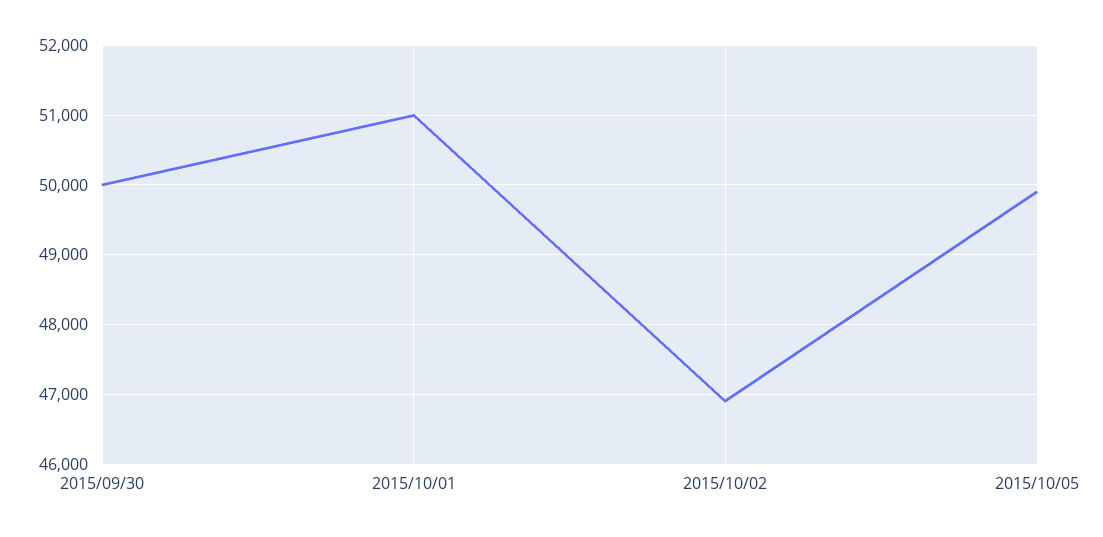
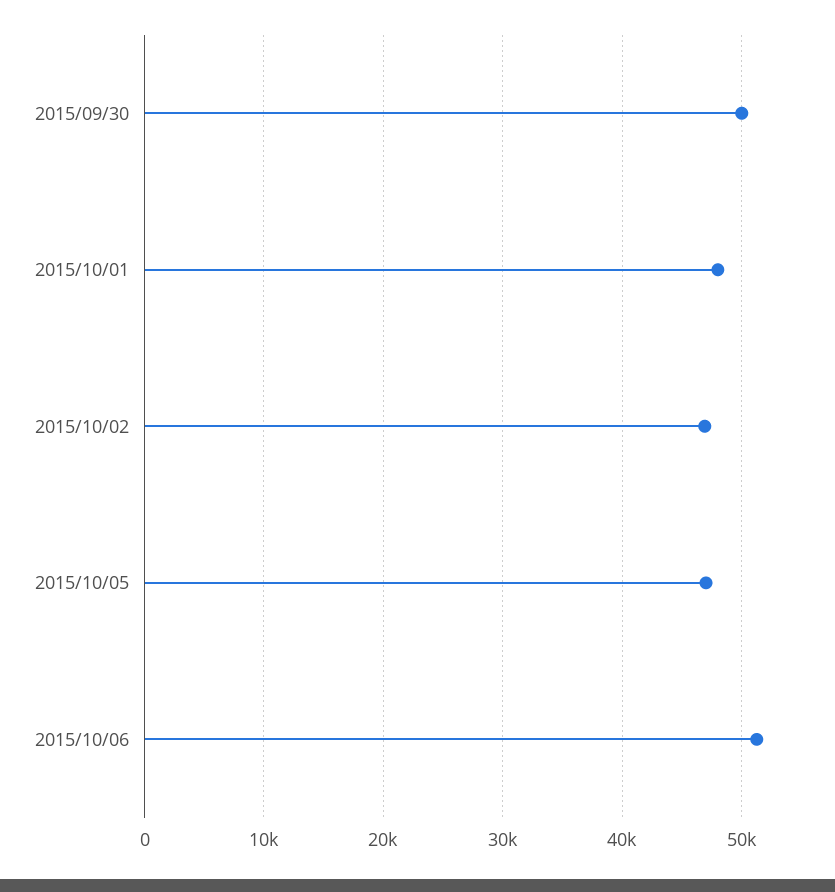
2015/10/01: 51000 -> 48000
2015/10/05: 49900 -> 47000
2015/10/06: none -> 51000

